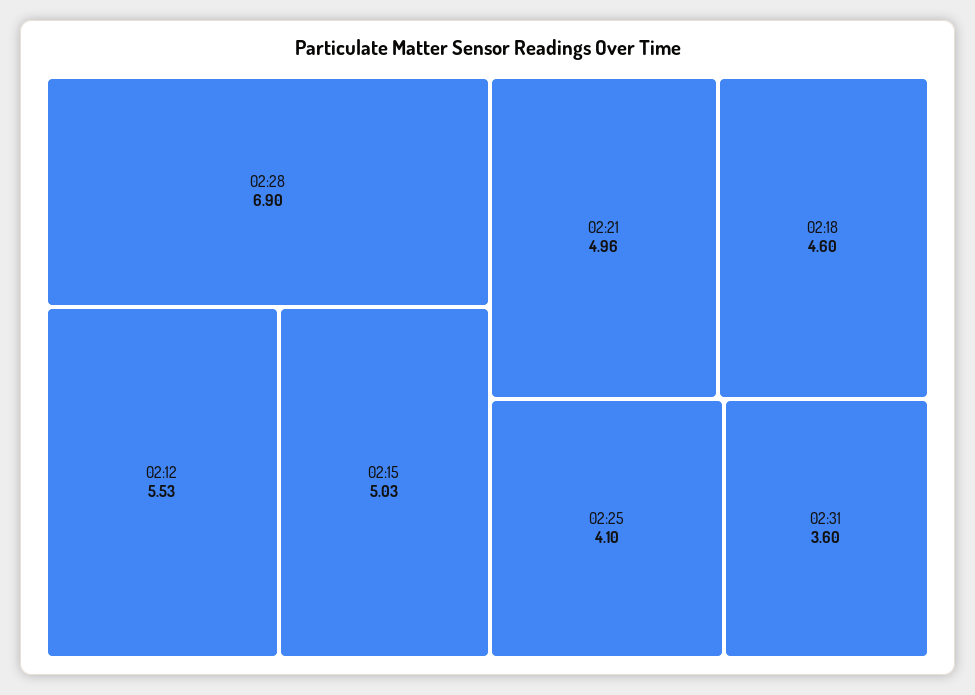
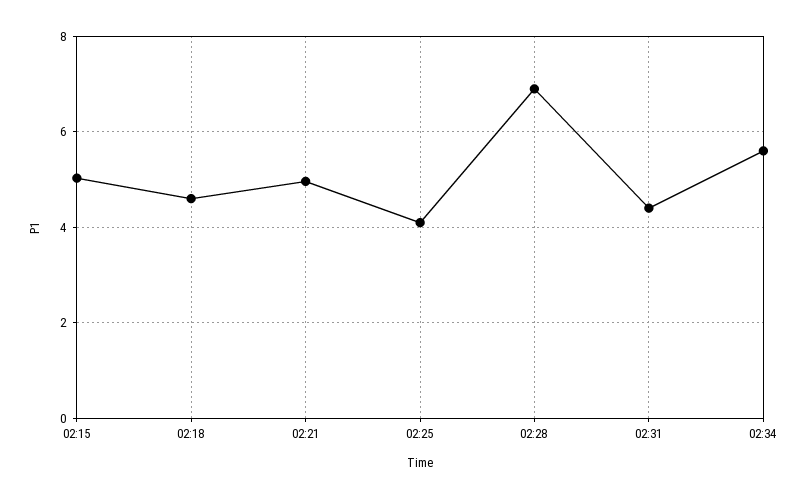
02:12: 5.53 -> none
02:31: 3.6 -> 4.4
02:34: none -> 5.6

